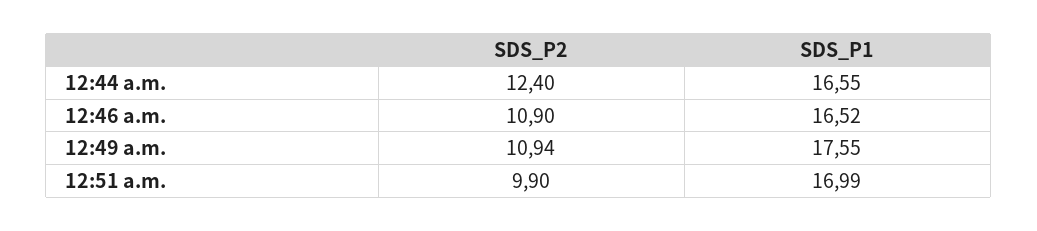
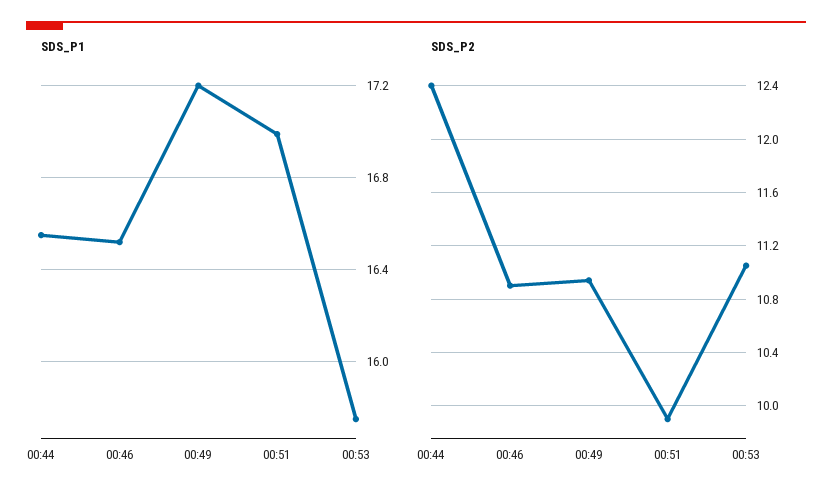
SDS_P1, 12:49 a.m.: 17.55 -> 17.2
SDS_P1, 00:53: none -> 15.75
SDS_P2, 00:53: none -> 11.05

